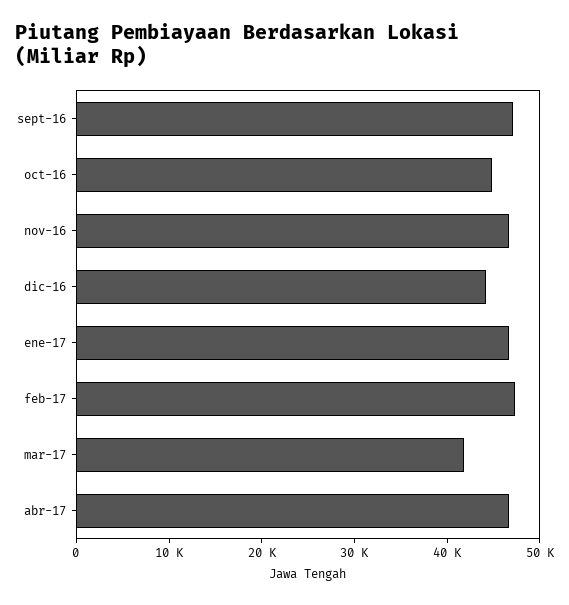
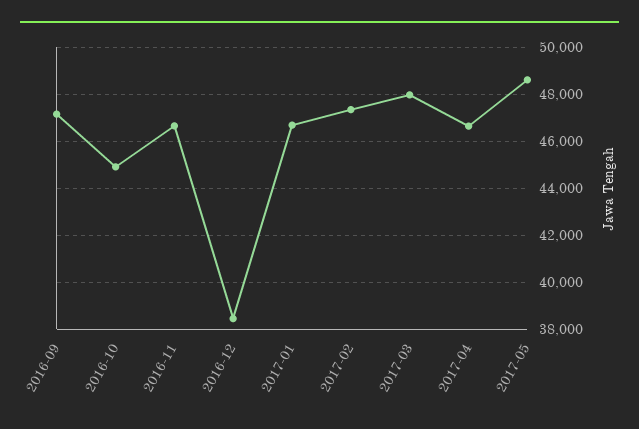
dic-16: 44000 -> 38500
mar-17: 42000 -> 48000
2017-05: none -> 48500

